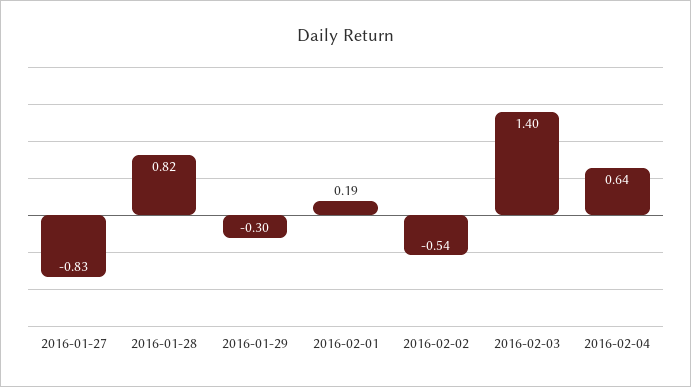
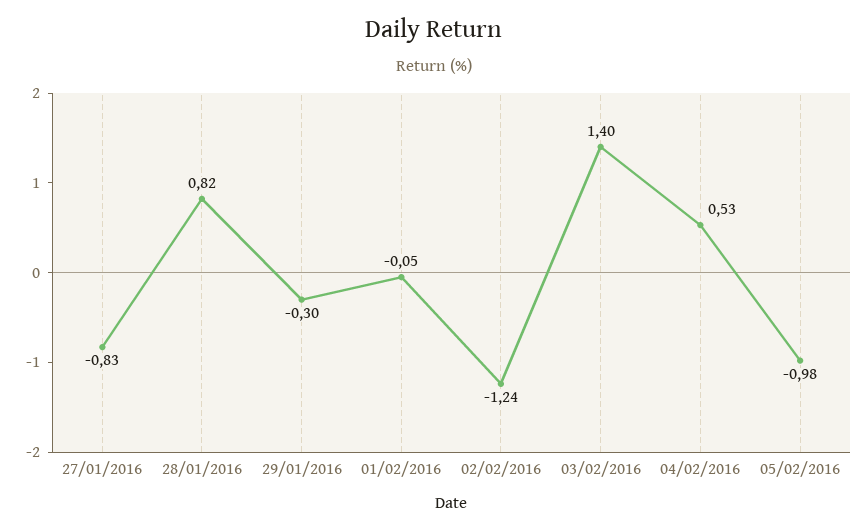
2016-02-01: 0.19 -> -0.05
2016-02-02: -0.54 -> -1.24
2016-02-04: 0.64 -> 0.53
05/02/2016: none -> -0.98

